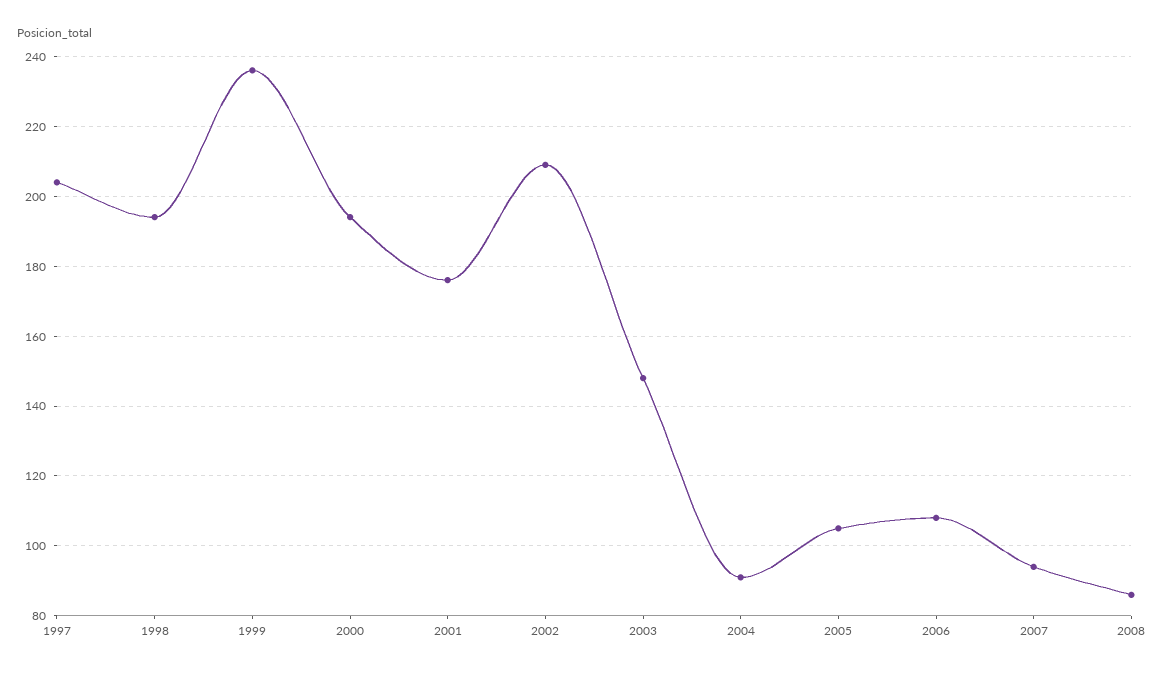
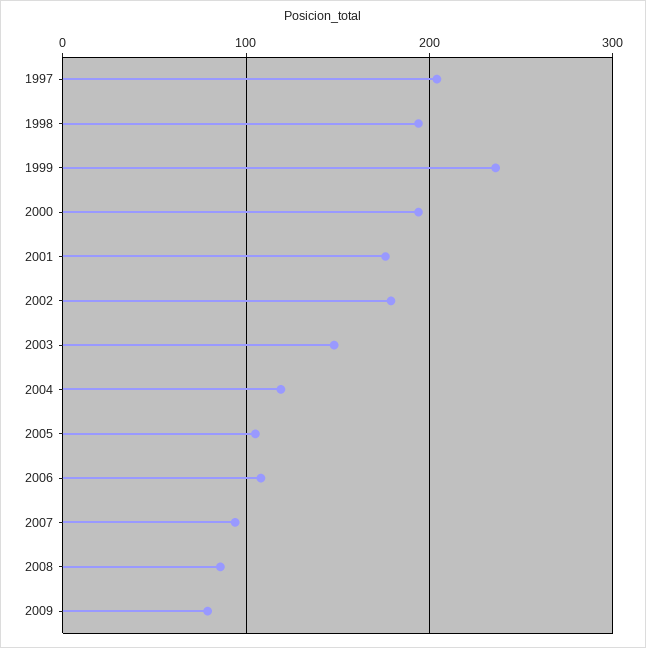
2002: 210 -> 180
2004: 90 -> 120
2009: none -> 80

